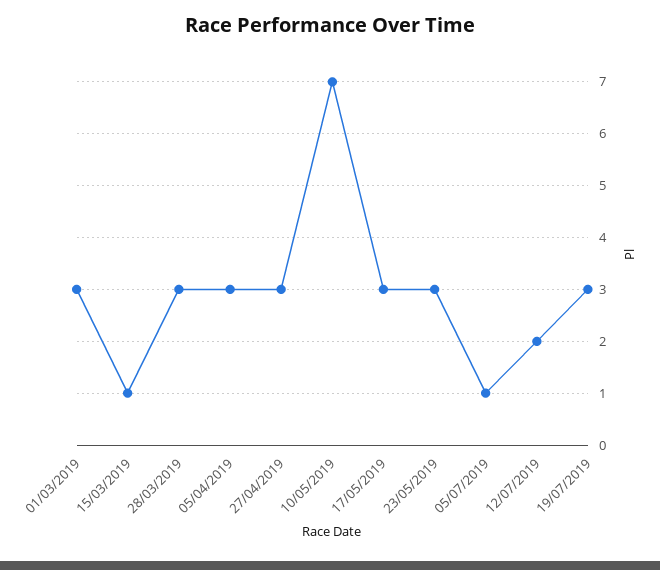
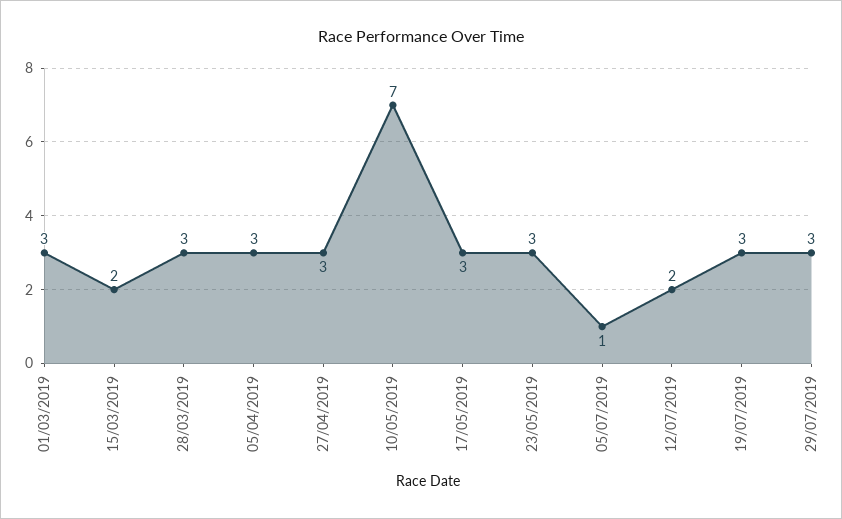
15/03/2019: 1 -> 2
29/07/2019: none -> 3

